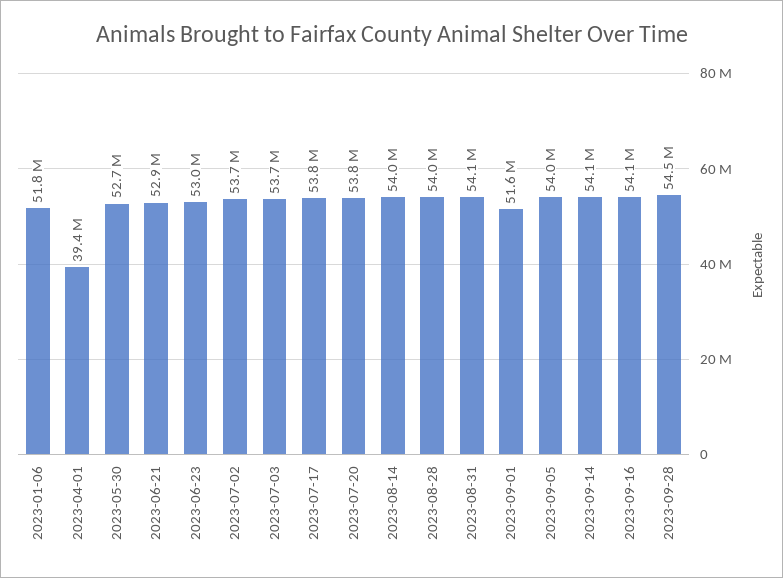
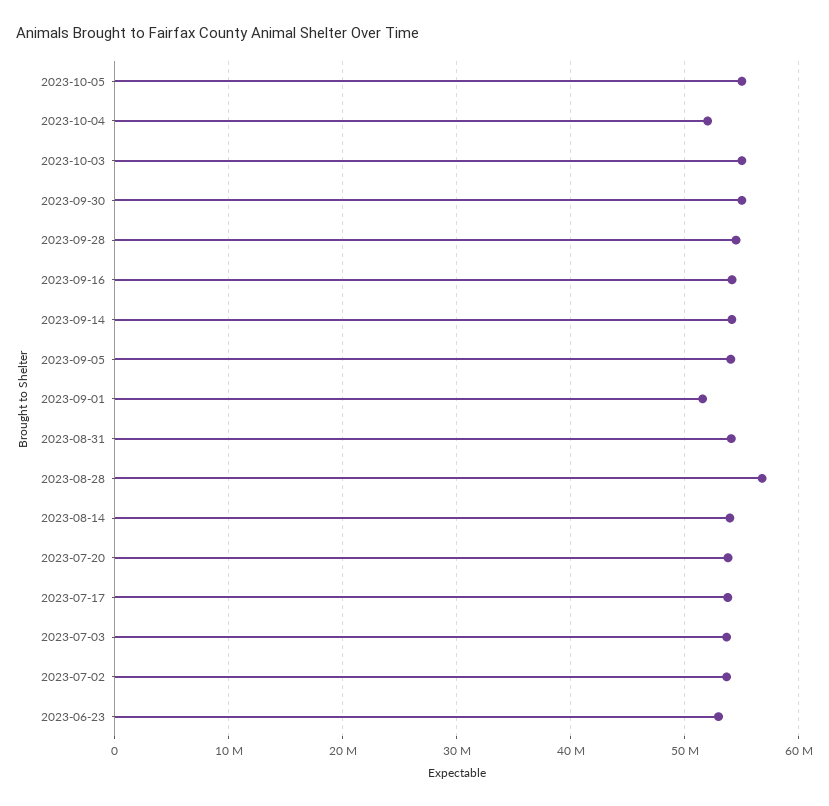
2023-01-06: 51800000 -> none
2023-04-01: 39400000 -> none
2023-05-30: 52700000 -> none
2023-06-21: 52900000 -> none
2023-08-28: 54000000 -> 57000000
2023-10-05: none -> 55000000
2023-10-04: none -> 52000000
2023-10-03: none -> 55000000
2023-09-30: none -> 55000000

